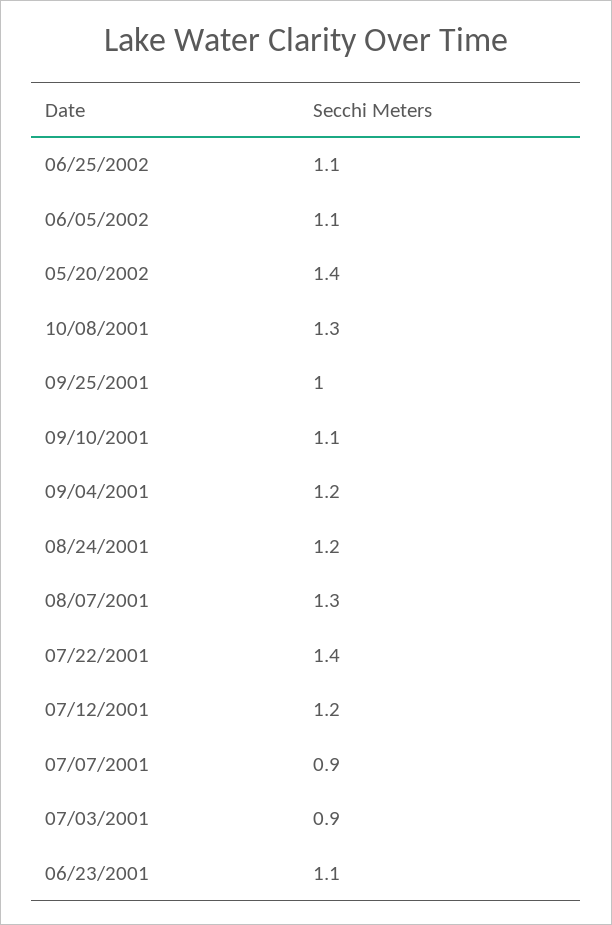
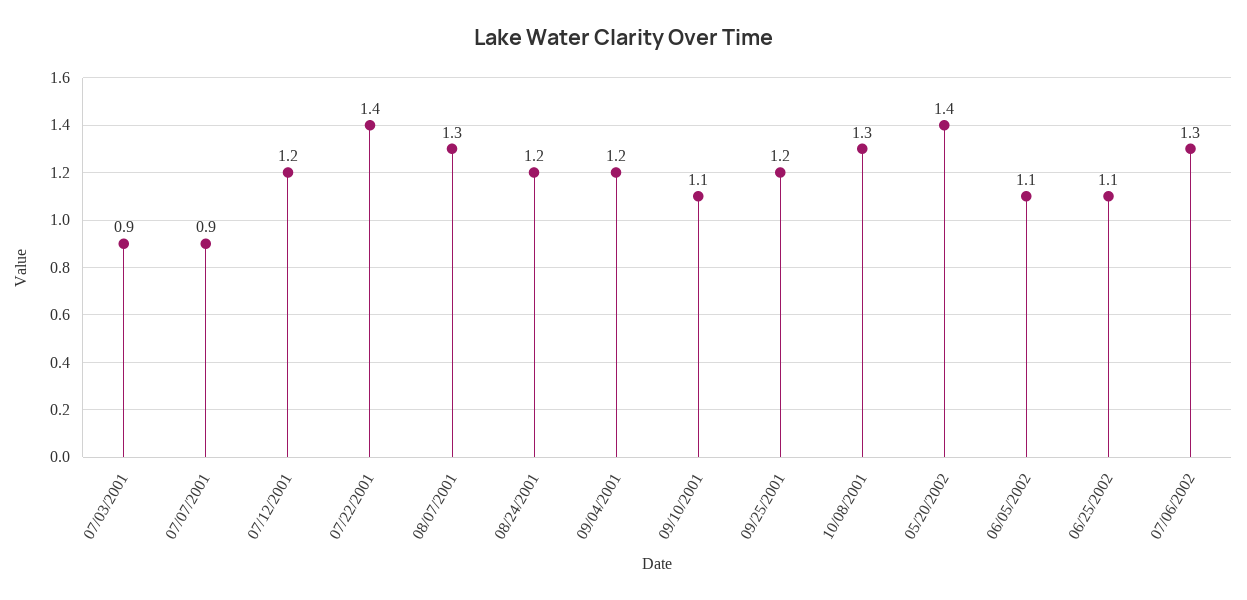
09/25/2001: 1 -> 1.2
06/23/2001: 1.1 -> none
07/06/2002: none -> 1.3

